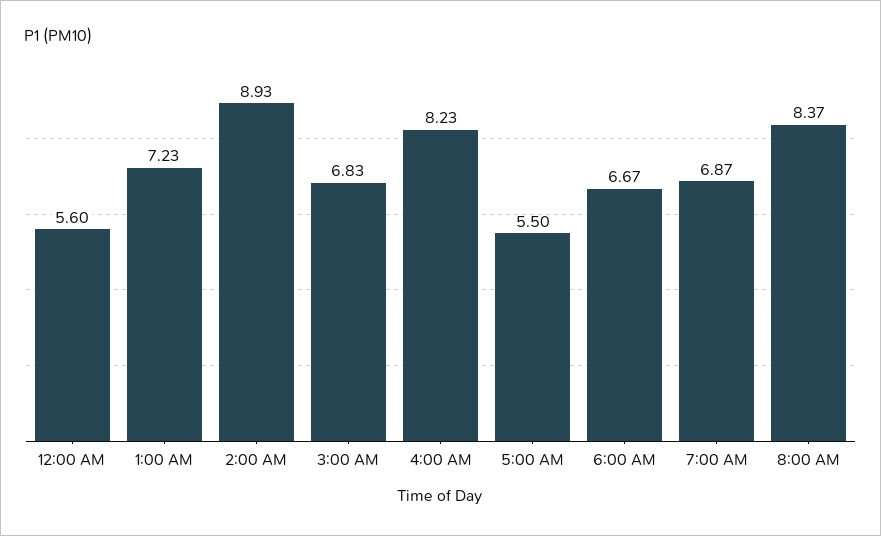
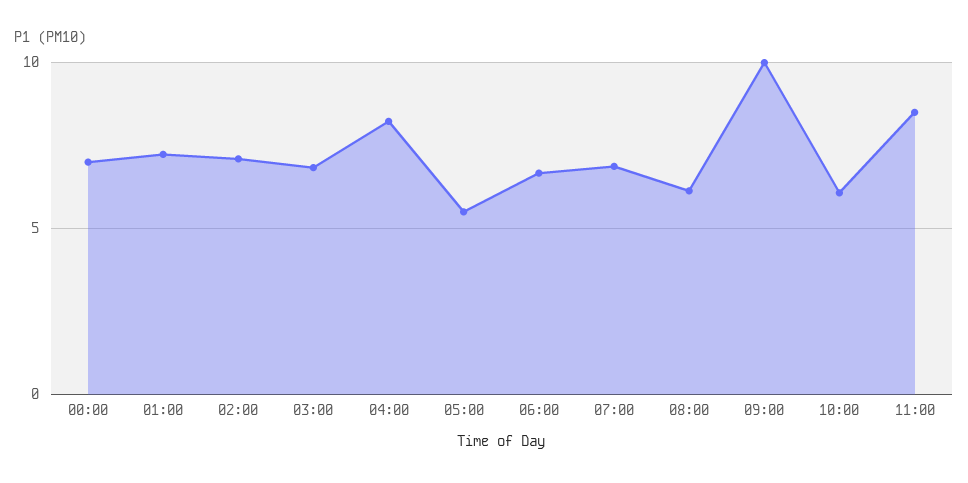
12:00 AM: 5.6 -> 7
2:00 AM: 8.93 -> 7
8:00 AM: 8.37 -> 6
09:00: none -> 10
10:00: none -> 6
11:00: none -> 8.5

